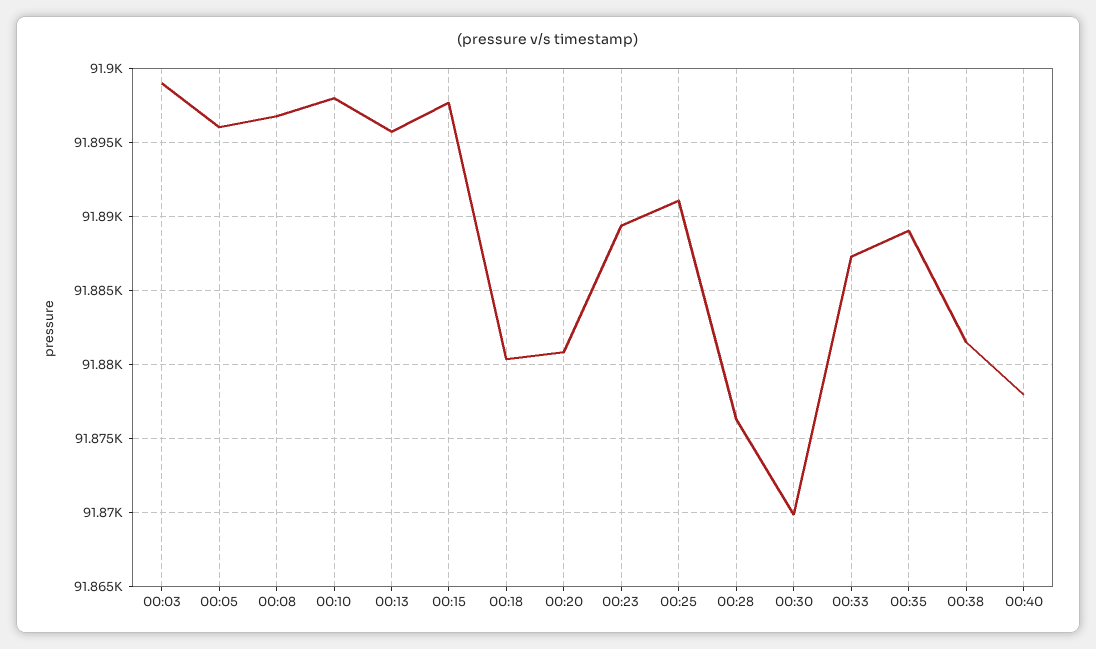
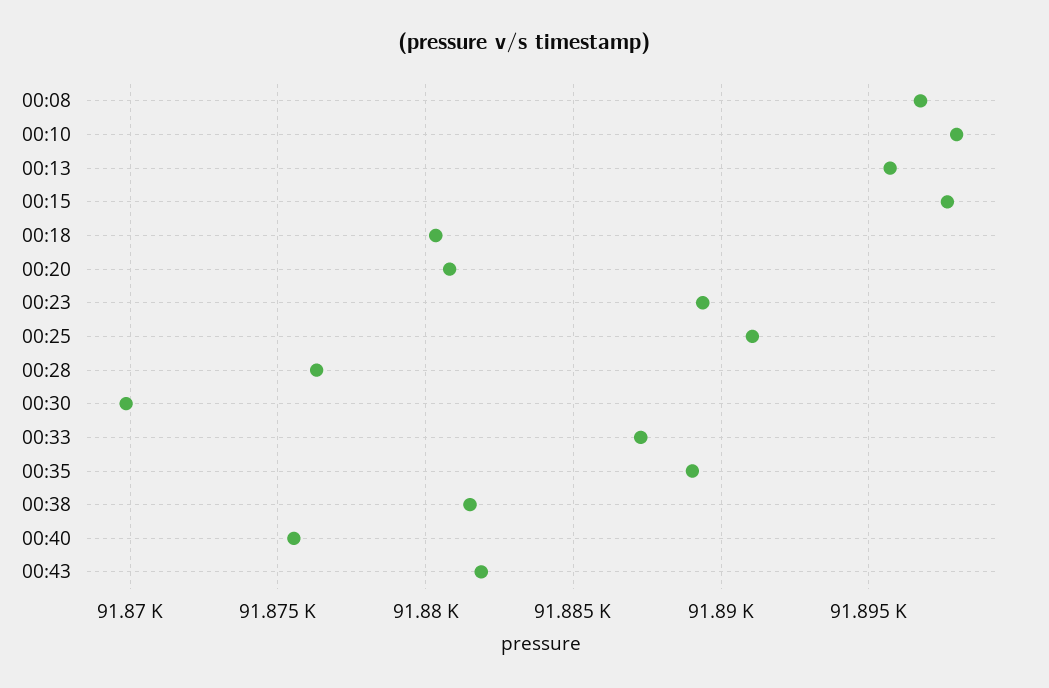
00:03: 91899 -> none
00:05: 91896 -> none
00:40: 91878 -> 91875.5
00:43: none -> 91882

